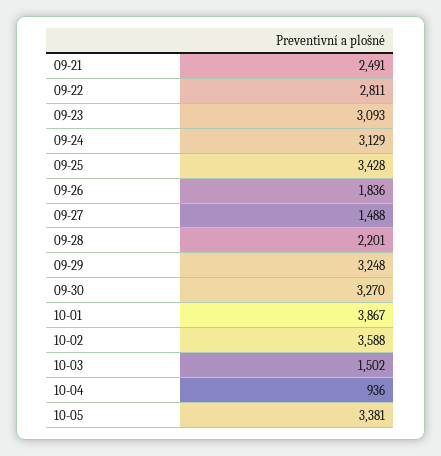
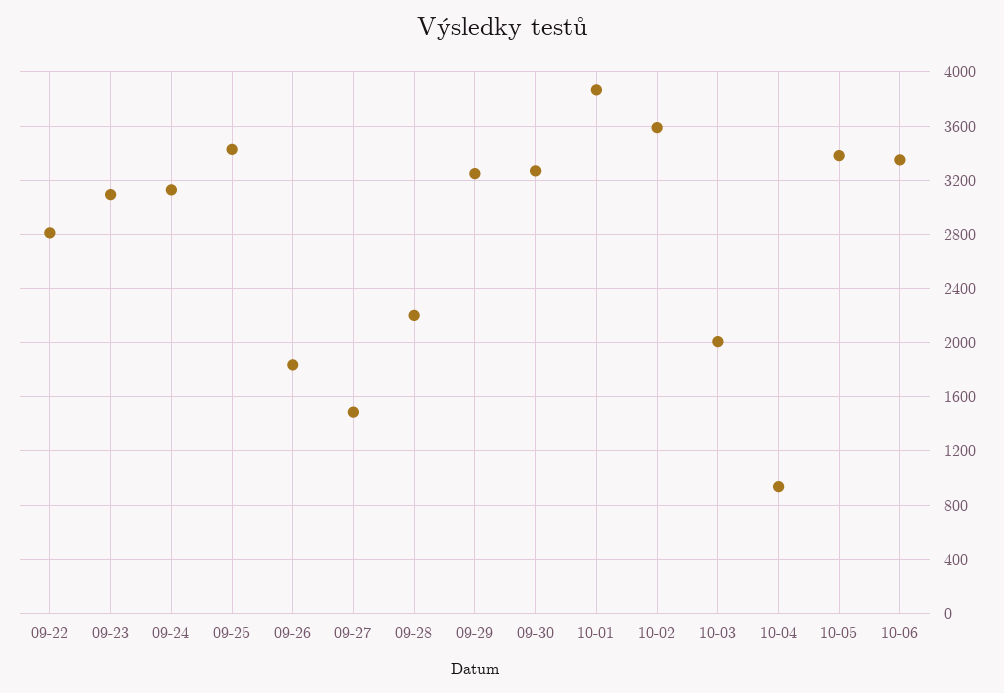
09-21: 2491 -> none
10-03: 1502 -> 2000
10-06: none -> 3350

